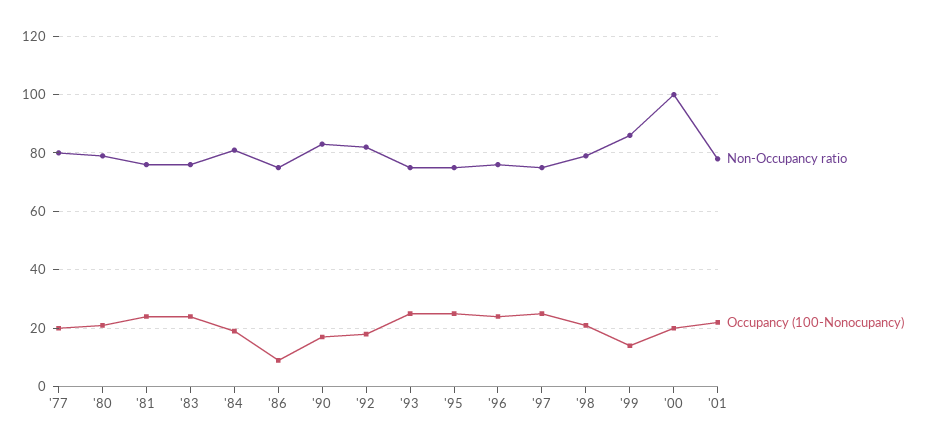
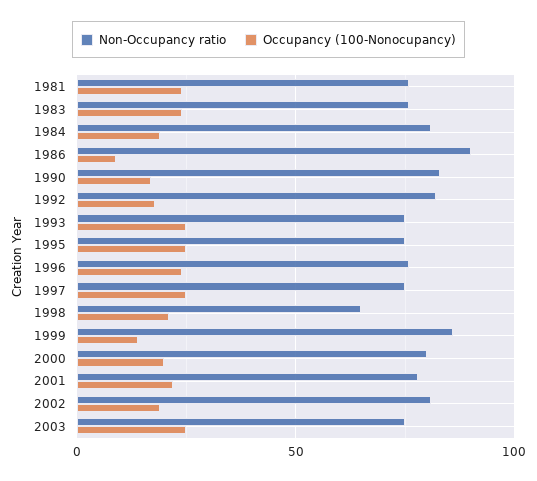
Non-Occupancy ratio, '77: 80 -> none
Occupancy (100-Nonocupancy), '77: 20 -> none
Non-Occupancy ratio, '80: 80 -> none
Occupancy (100-Nonocupancy), '80: 20 -> none
Non-Occupancy ratio, '86: 75 -> 90
Non-Occupancy ratio, '98: 80 -> 65
Non-Occupancy ratio, '00: 100 -> 80
Non-Occupancy ratio, 2002: none -> 80
Occupancy (100-Nonocupancy), 2002: none -> 20
Non-Occupancy ratio, 2003: none -> 75
Occupancy (100-Nonocupancy), 2003: none -> 25

